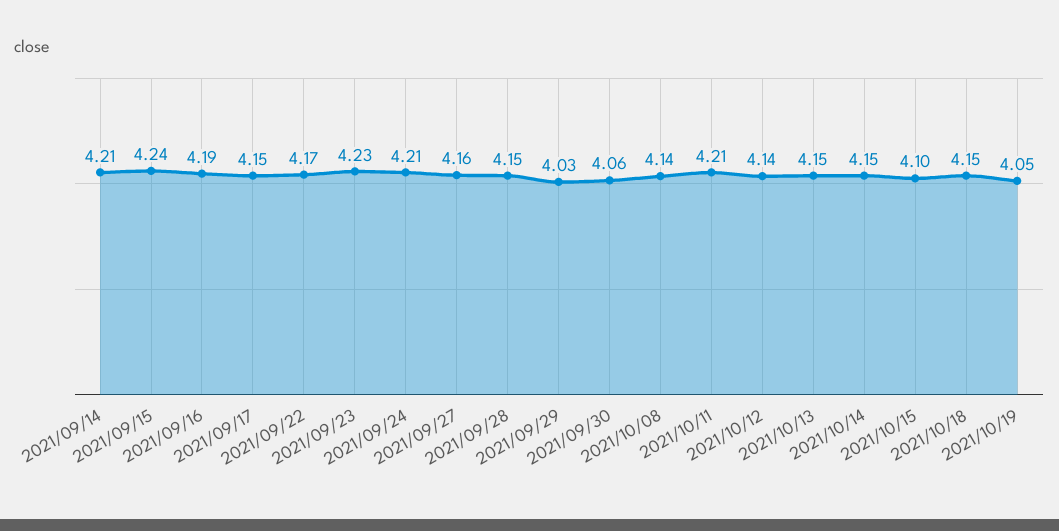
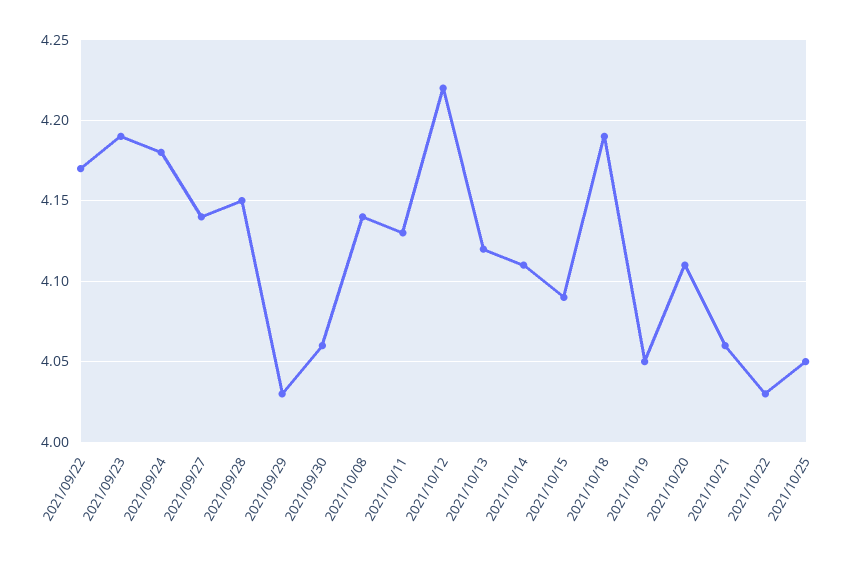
2021/09/14: 4.21 -> none
2021/09/15: 4.24 -> none
2021/09/16: 4.19 -> none
2021/09/17: 4.15 -> none
2021/09/23: 4.23 -> 4.19
2021/09/24: 4.21 -> 4.18
2021/09/27: 4.16 -> 4.14
2021/10/11: 4.21 -> 4.13
2021/10/12: 4.14 -> 4.22
2021/10/13: 4.15 -> 4.12
2021/10/14: 4.15 -> 4.11
2021/10/15: 4.1 -> 4.09
2021/10/18: 4.15 -> 4.19
2021/10/20: none -> 4.11
2021/10/21: none -> 4.06
2021/10/22: none -> 4.03
2021/10/25: none -> 4.05

